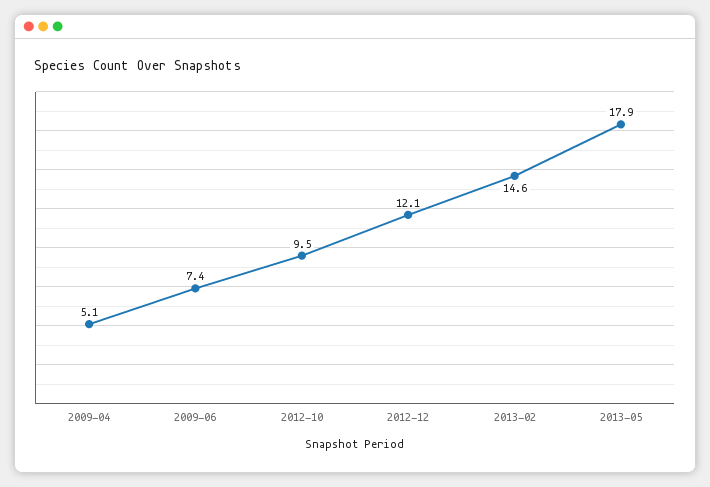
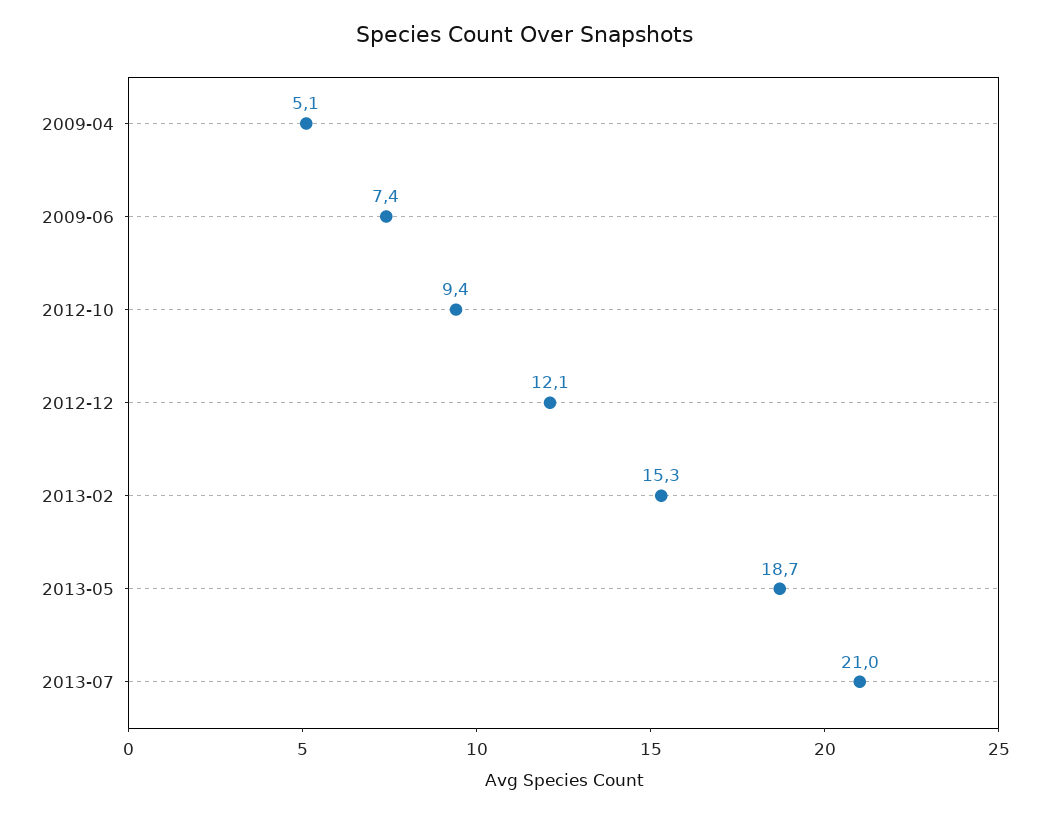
2012-10: 9.5 -> 9.4
2013-02: 14.6 -> 15.3
2013-05: 17.9 -> 18.7
2013-07: none -> 21

